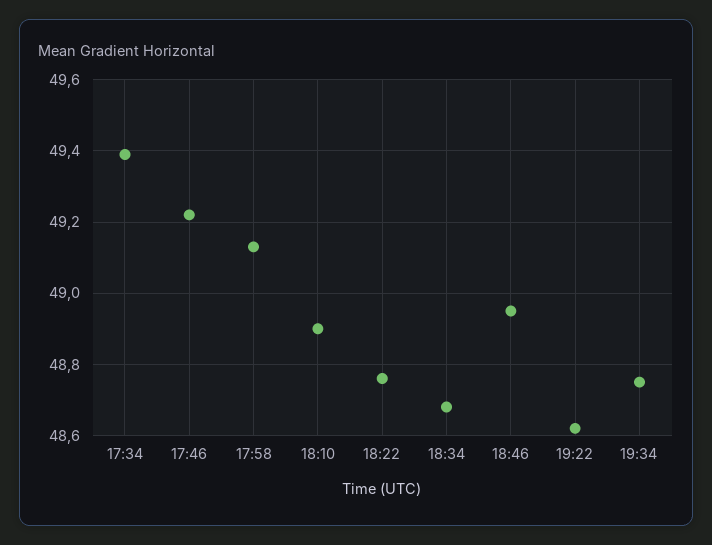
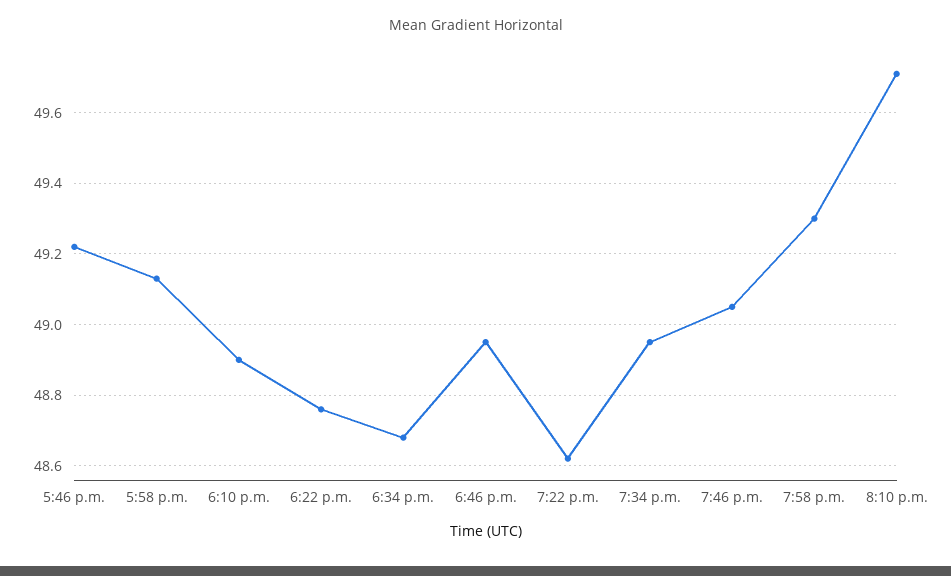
17:34: 49.4 -> none
19:34: 48.75 -> 48.95
7:46 p.m.: none -> 49.05
7:58 p.m.: none -> 49.3
8:10 p.m.: none -> 49.7

